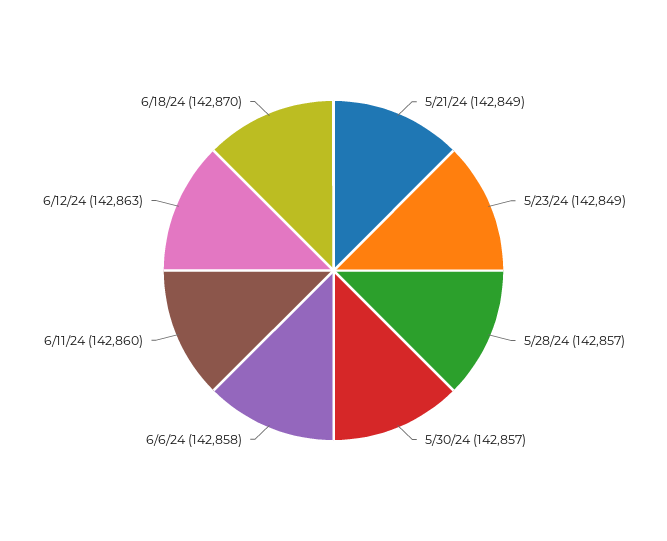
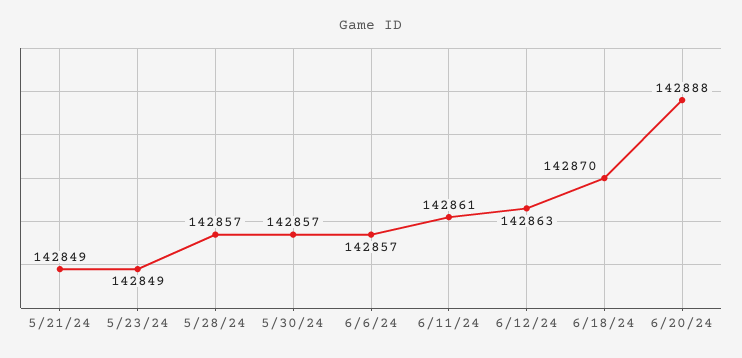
6/6/24: 142858 -> 142857
6/11/24: 142860 -> 142861
6/20/24: none -> 142888

